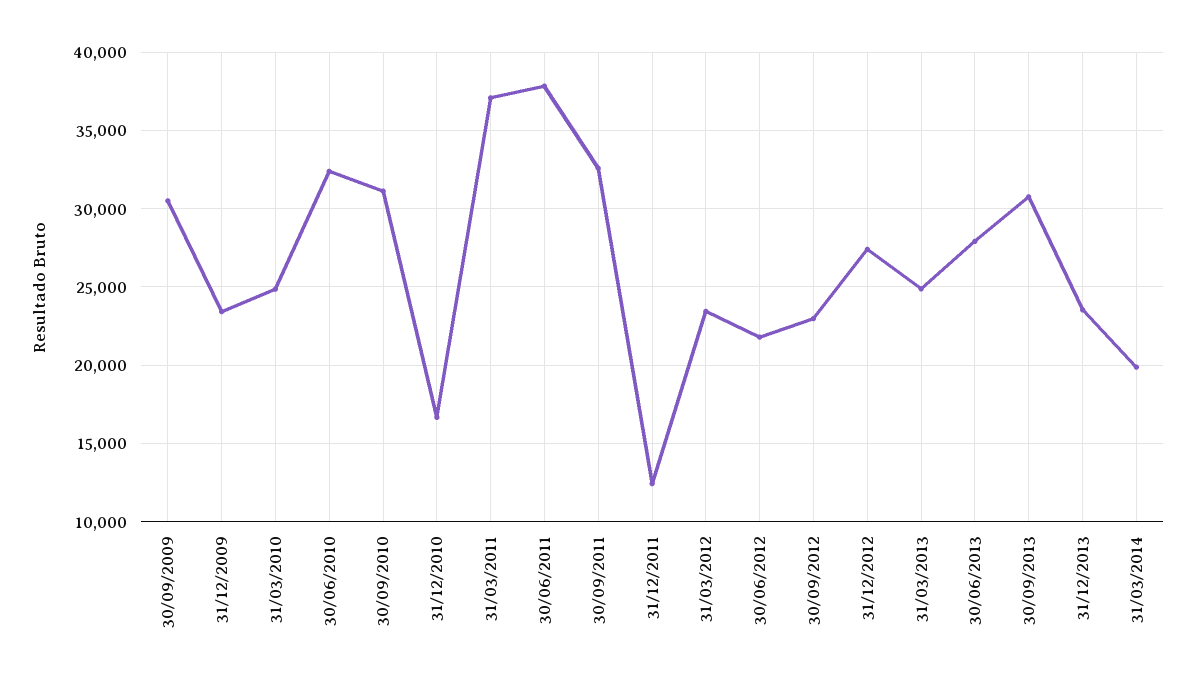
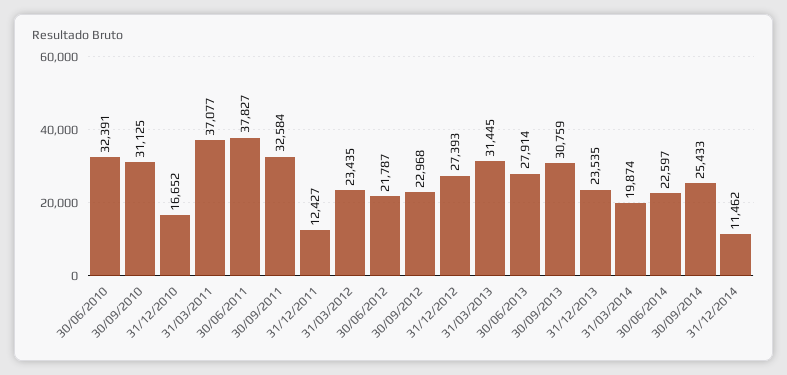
30/09/2009: 30500 -> none
31/12/2009: 23500 -> none
31/03/2010: 25000 -> none
31/03/2013: 25000 -> 31445
30/06/2014: none -> 22597
30/09/2014: none -> 25433
31/12/2014: none -> 11462

